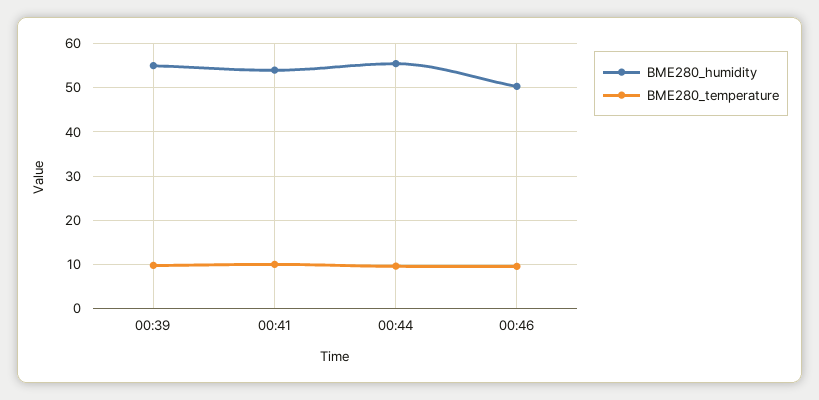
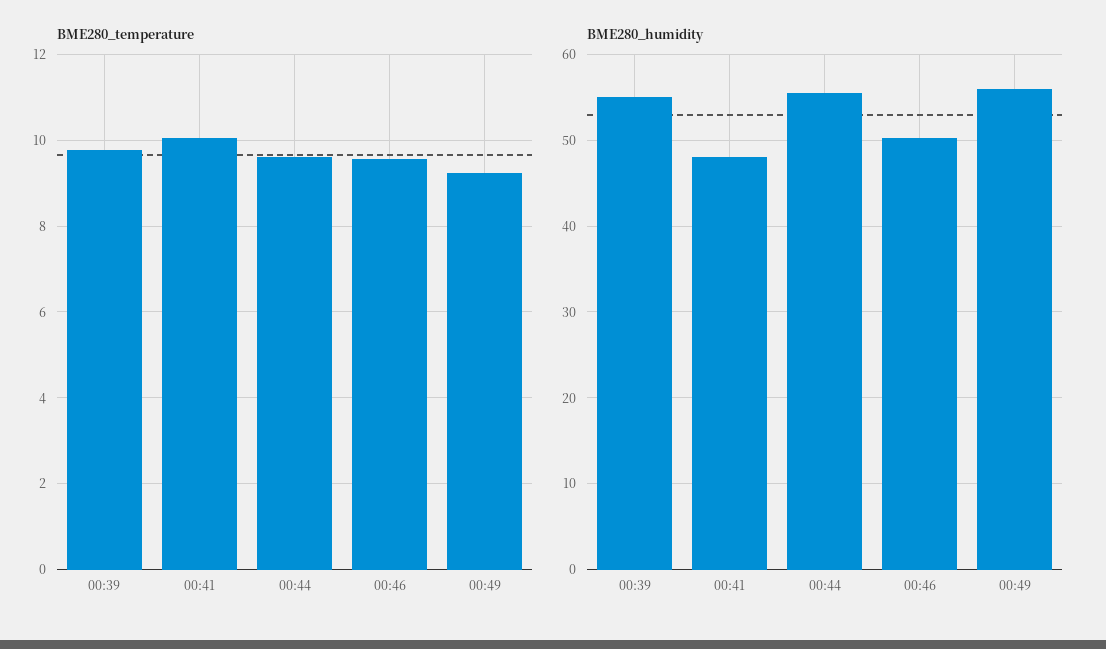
BME280_humidity, 00:41: 54 -> 48
BME280_temperature, 00:49: none -> 9.2
BME280_humidity, 00:49: none -> 56

